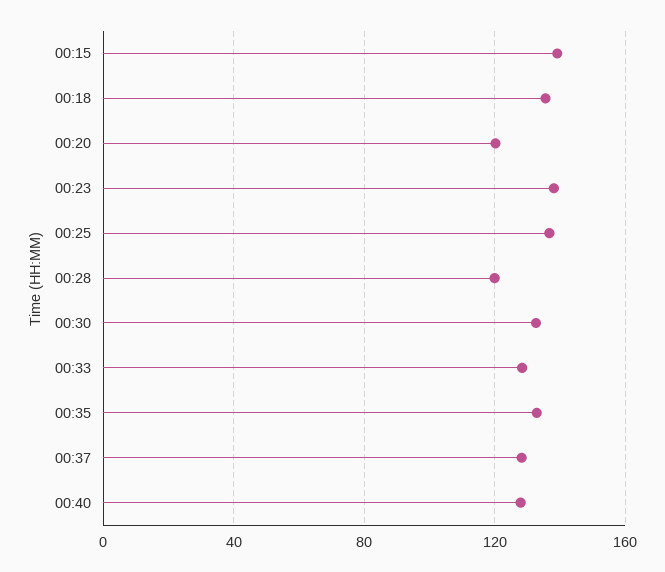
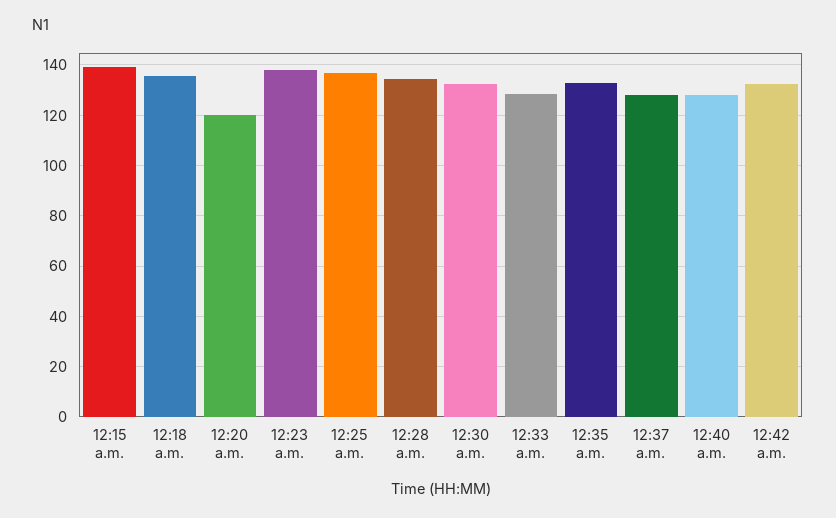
00:28: 120 -> 135
12:42 a.m.: none -> 132.5

